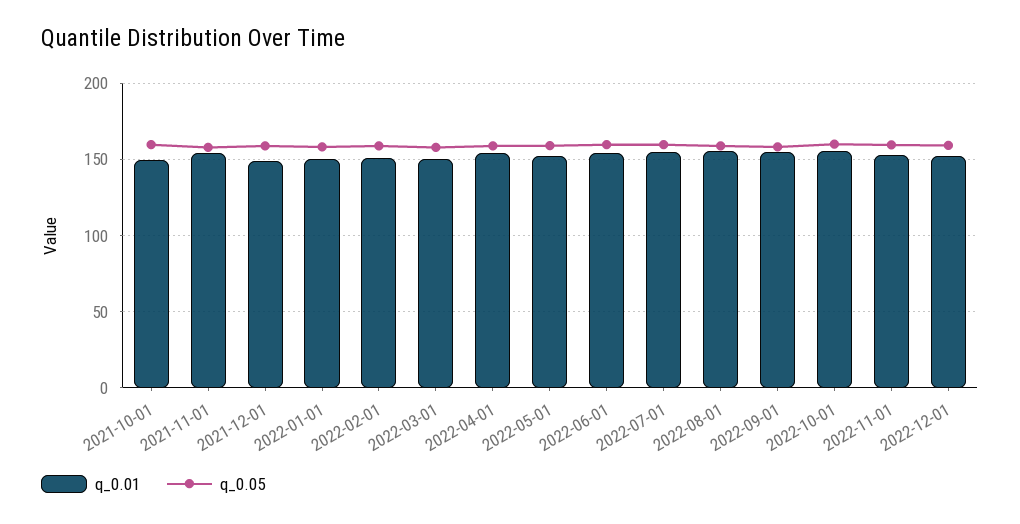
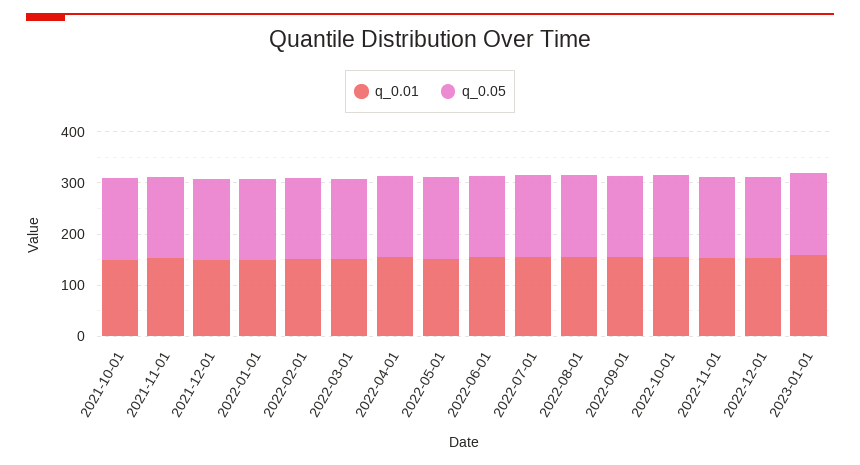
q_0.01, 2023-01-01: none -> 160
q_0.05, 2023-01-01: none -> 160

